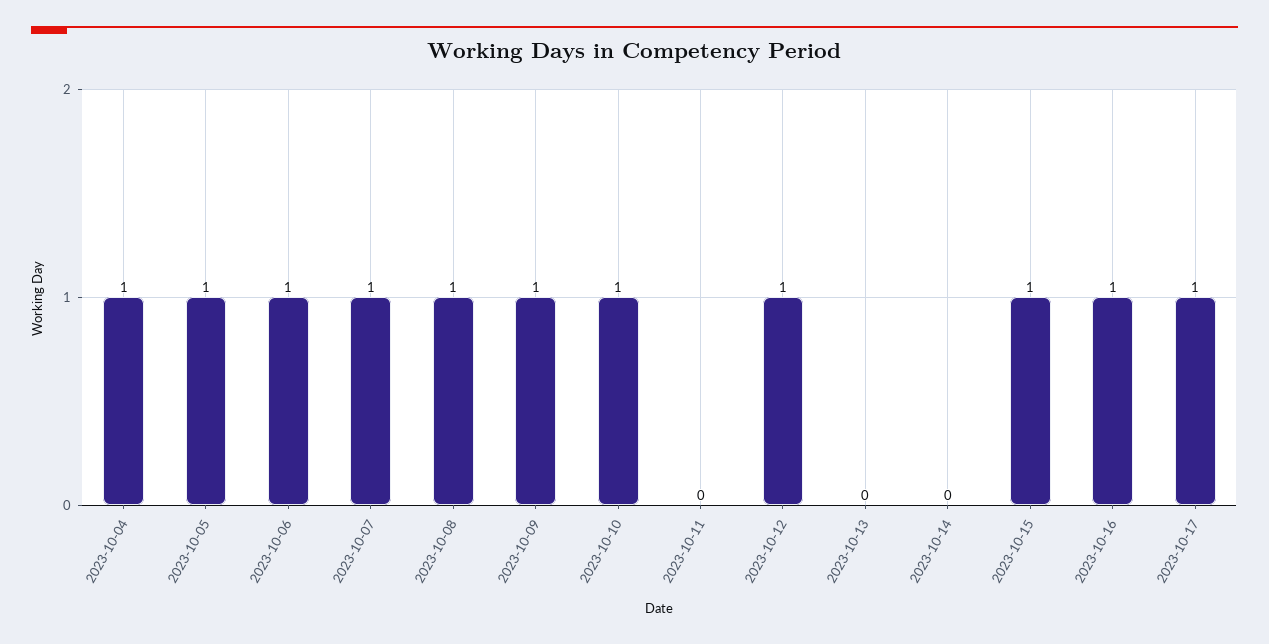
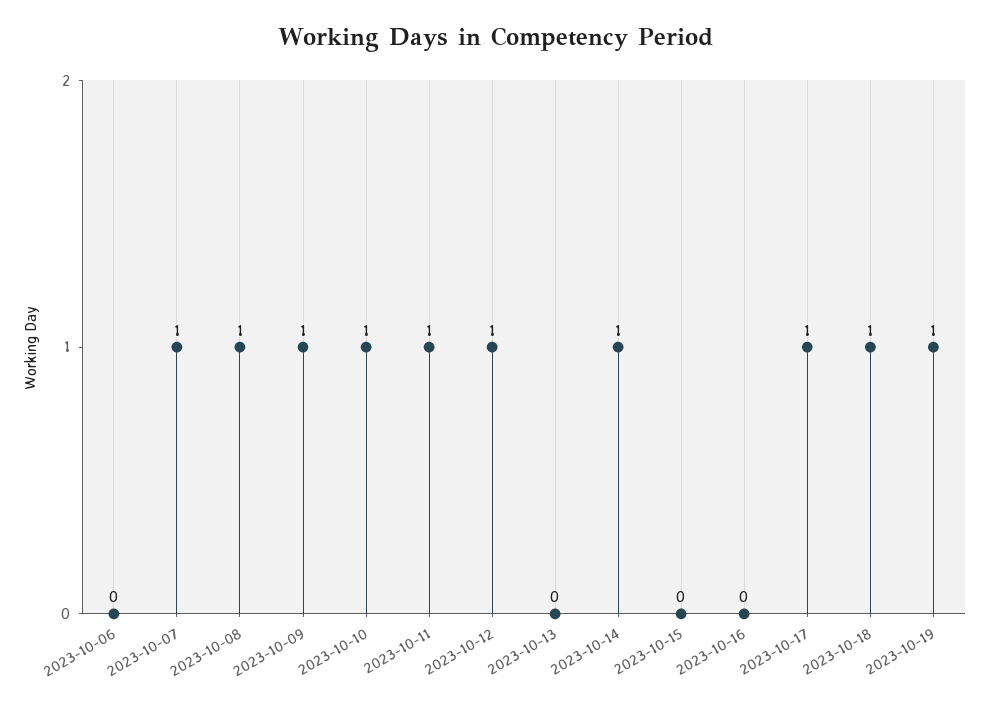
2023-10-04: 1 -> none
2023-10-05: 1 -> none
2023-10-06: 1 -> 0
2023-10-11: 0 -> 1
2023-10-14: 0 -> 1
2023-10-15: 1 -> 0
2023-10-16: 1 -> 0
2023-10-18: none -> 1
2023-10-19: none -> 1

